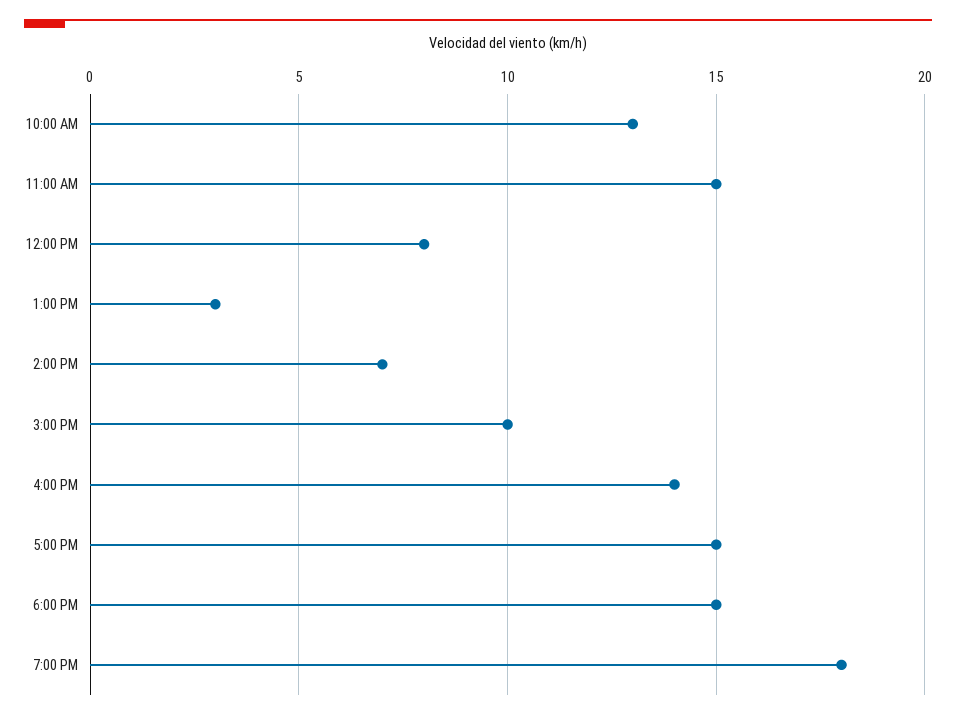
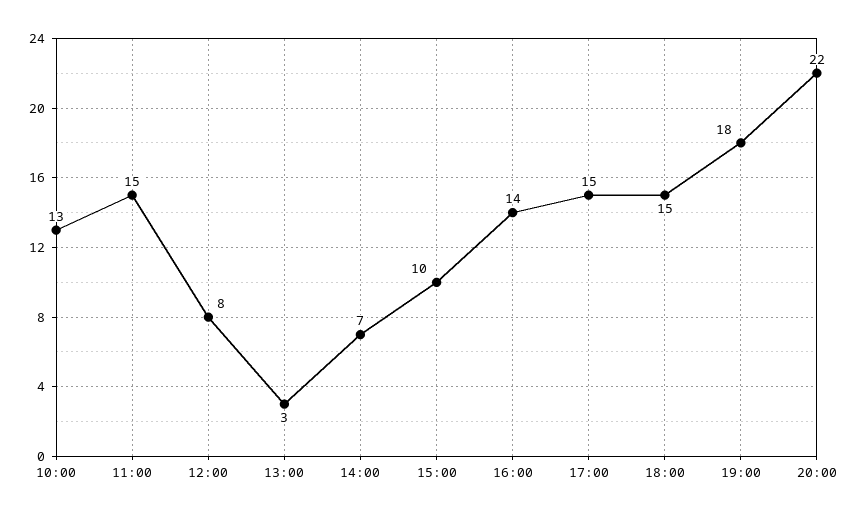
20:00: none -> 22

